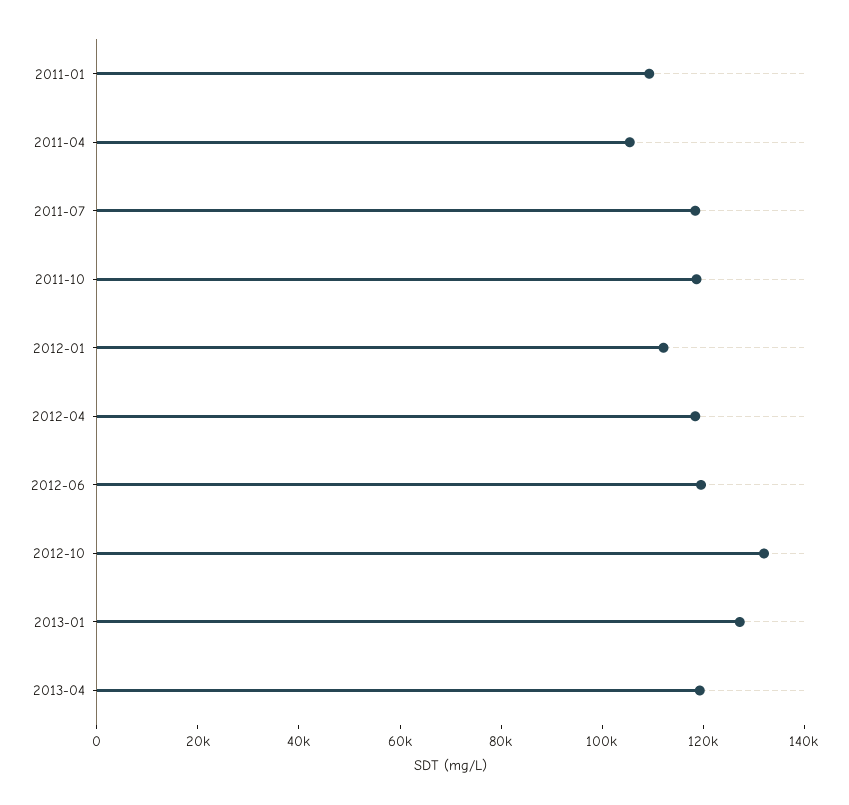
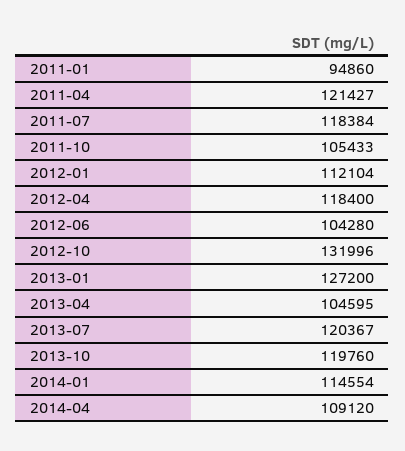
2011-01: 110000 -> 94860
2011-04: 105000 -> 121427
2011-10: 120000 -> 105433
2012-06: 120000 -> 104280
2013-04: 120000 -> 104595
2013-07: none -> 120367
2013-10: none -> 119760
2014-01: none -> 114554
2014-04: none -> 109120

